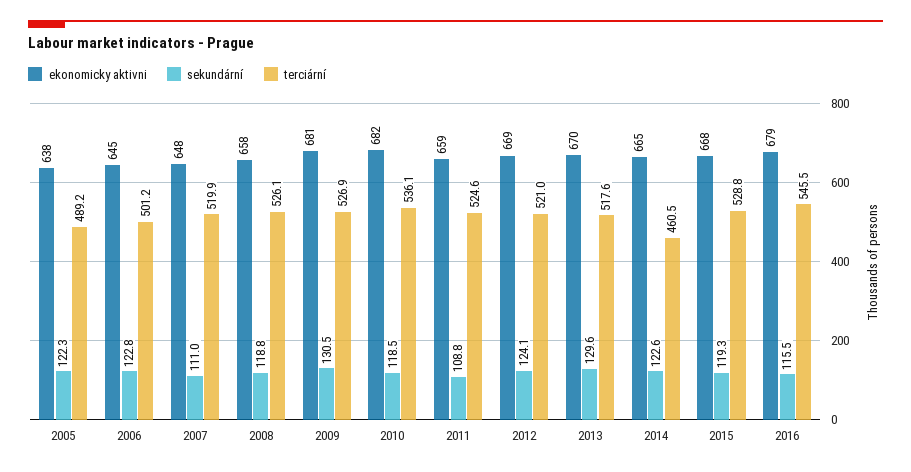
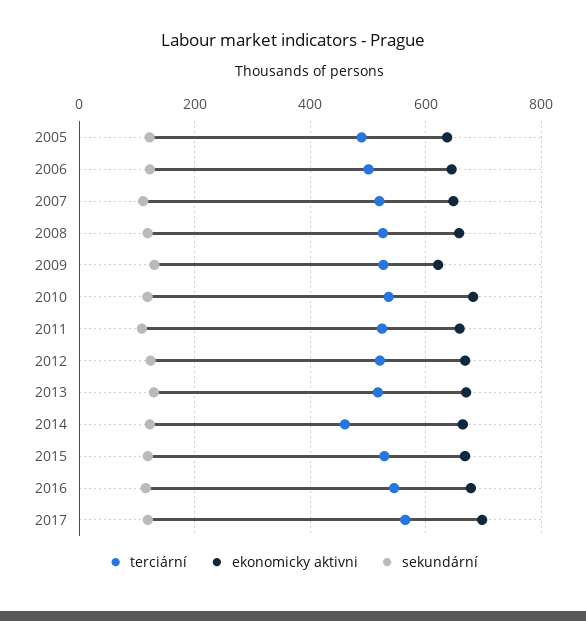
ekonomicky aktivni, 2009: 681 -> 620
terciární, 2017: none -> 560
ekonomicky aktivni, 2017: none -> 700
sekundární, 2017: none -> 120

